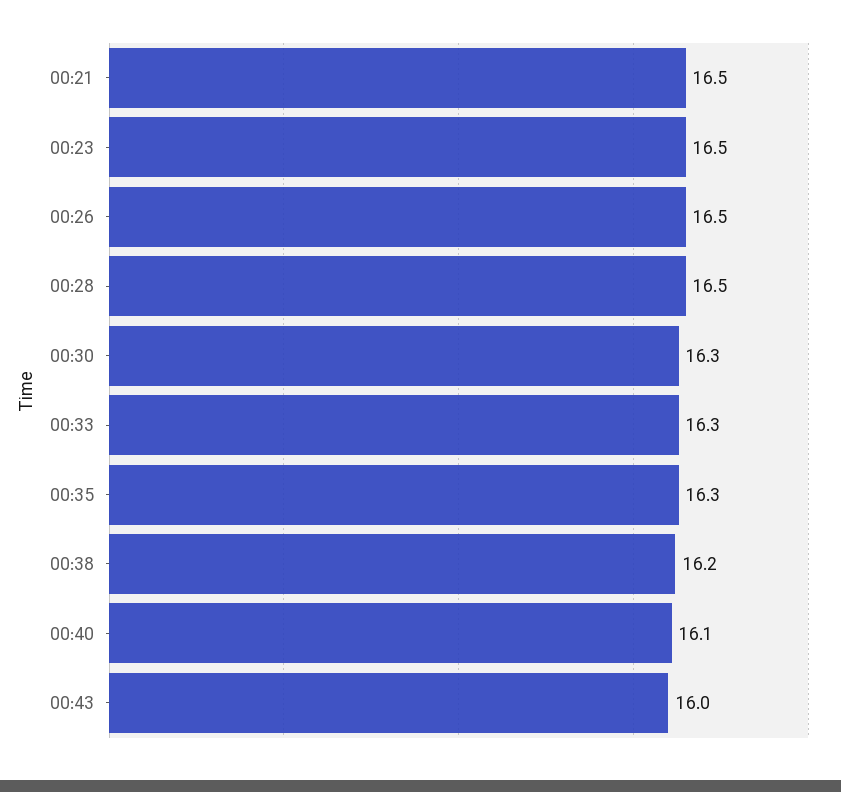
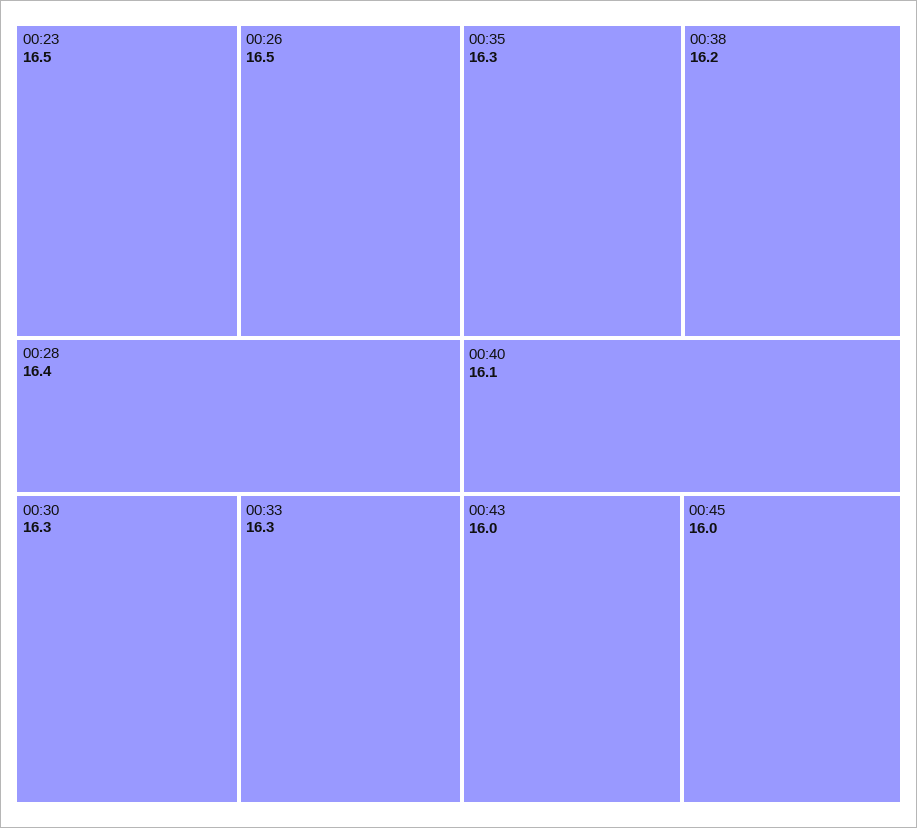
00:21: 16.5 -> none
00:28: 16.5 -> 16.4
00:45: none -> 16

